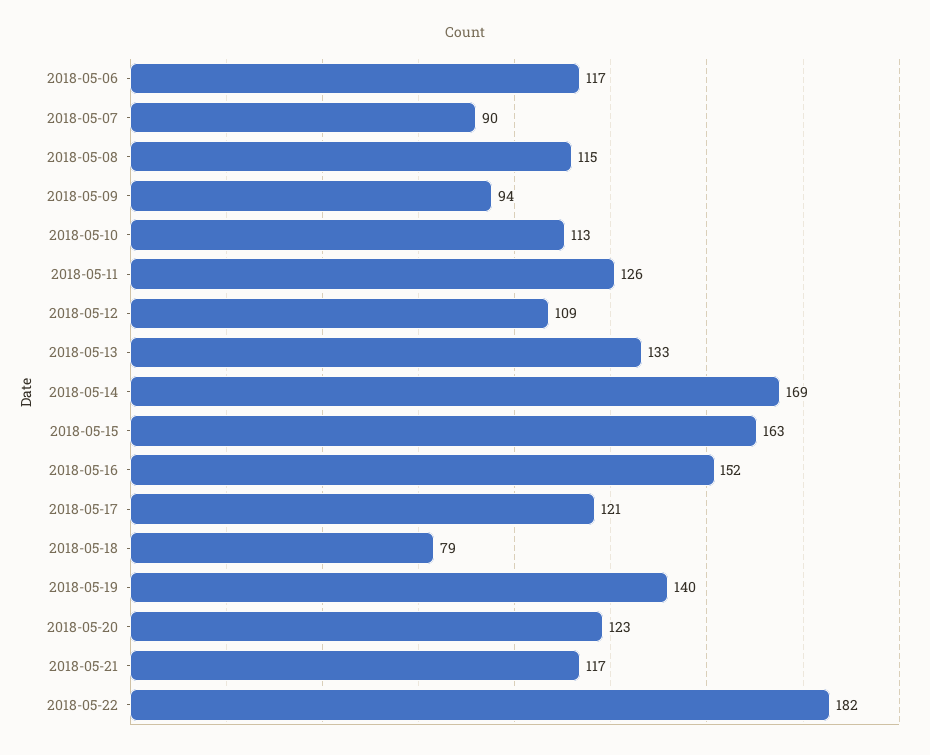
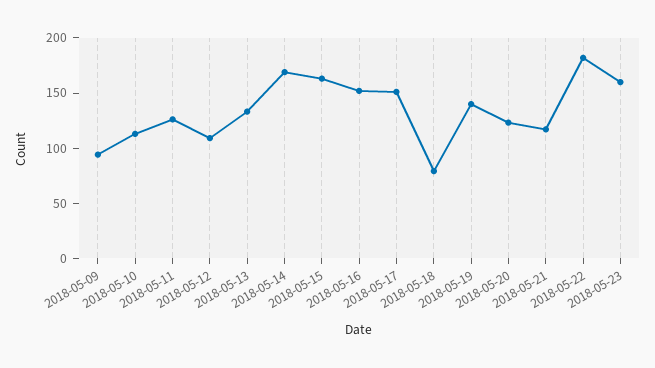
2018-05-06: 117 -> none
2018-05-07: 90 -> none
2018-05-08: 115 -> none
2018-05-17: 121 -> 150
2018-05-23: none -> 160

